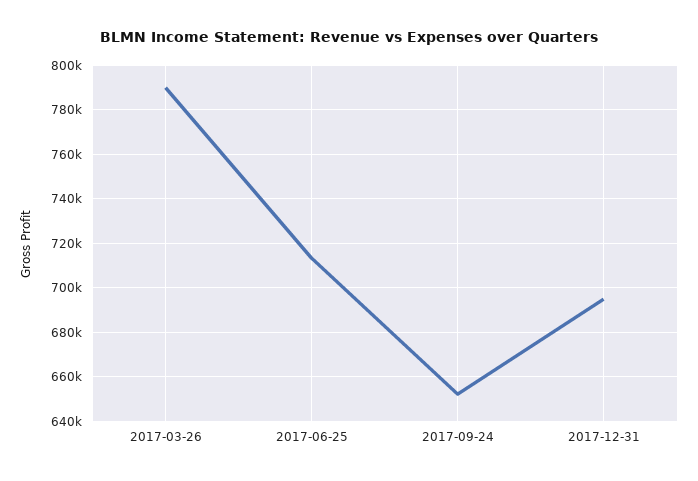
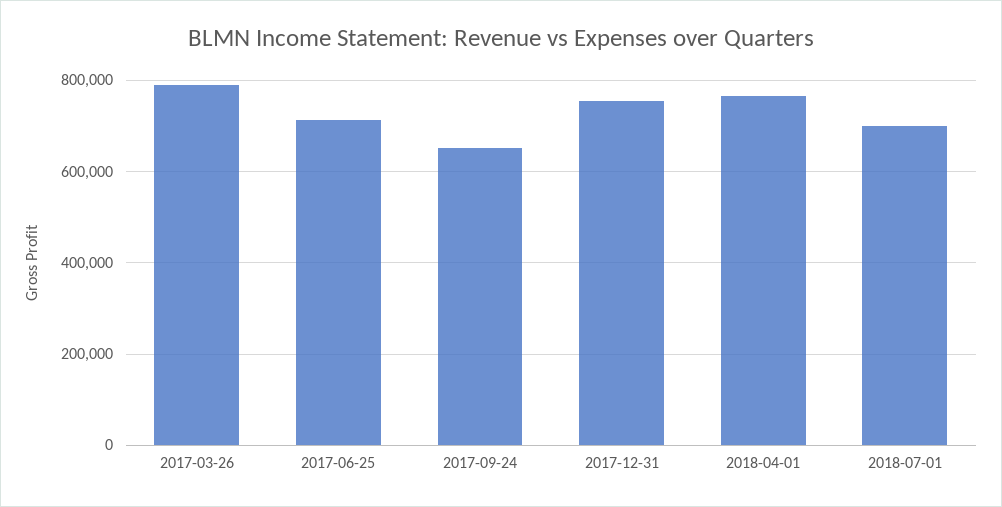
2017-12-31: 695000 -> 760000
2018-04-01: none -> 760000
2018-07-01: none -> 700000

